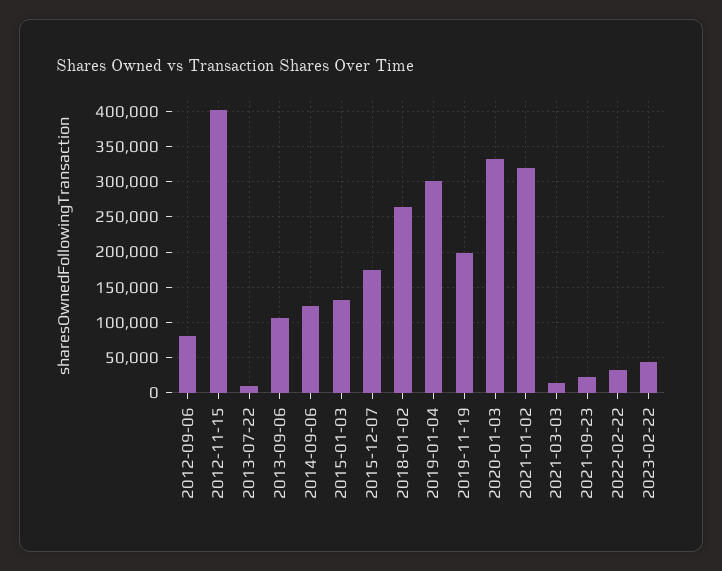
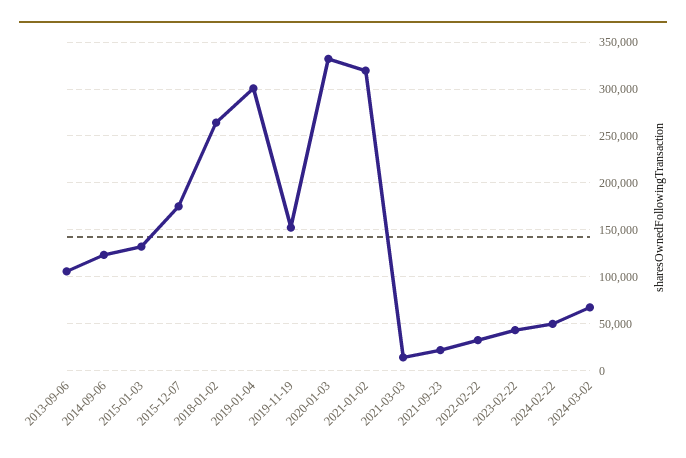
2012-09-06: 80000 -> none
2012-11-15: 400000 -> none
2013-07-22: 10000 -> none
2019-11-19: 200000 -> 150000
2024-02-22: none -> 50000
2024-03-02: none -> 70000

